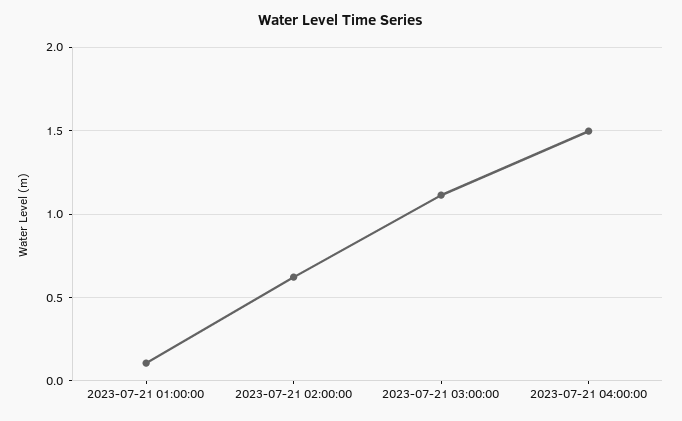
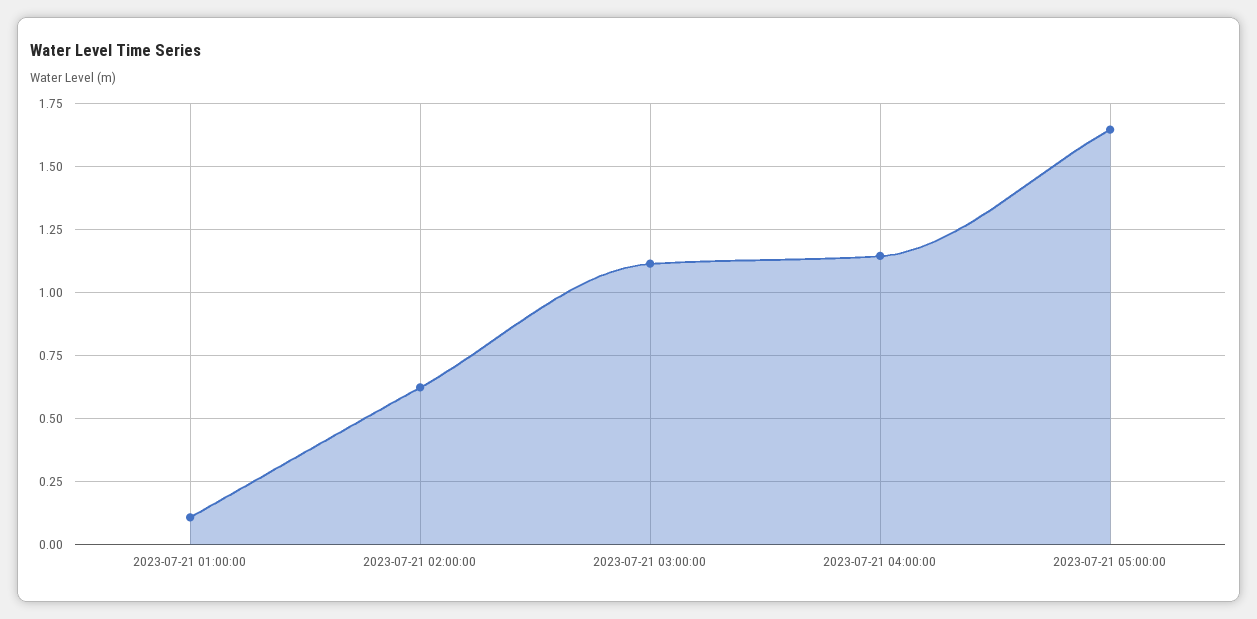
2023-07-21 04:00:00: 1.5 -> 1.15
2023-07-21 05:00:00: none -> 1.65

